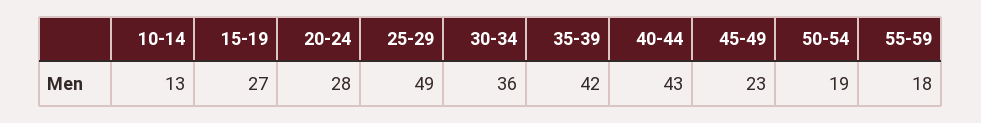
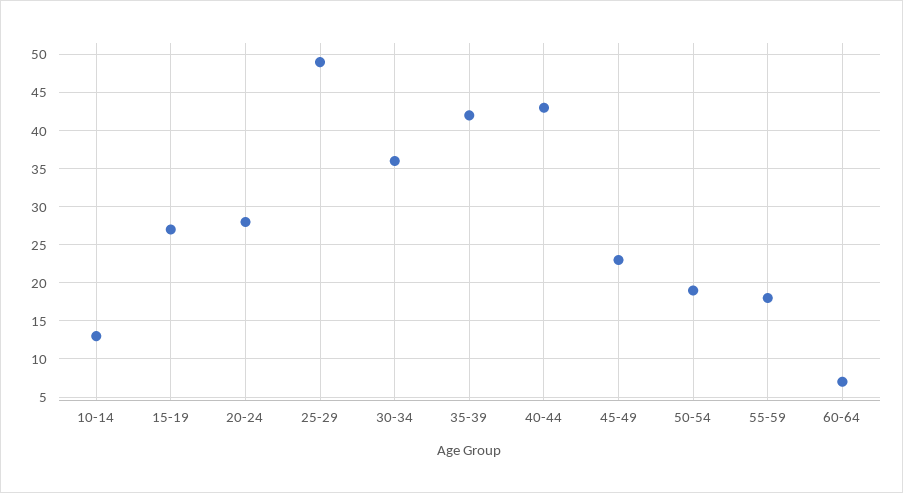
60-64: none -> 7

